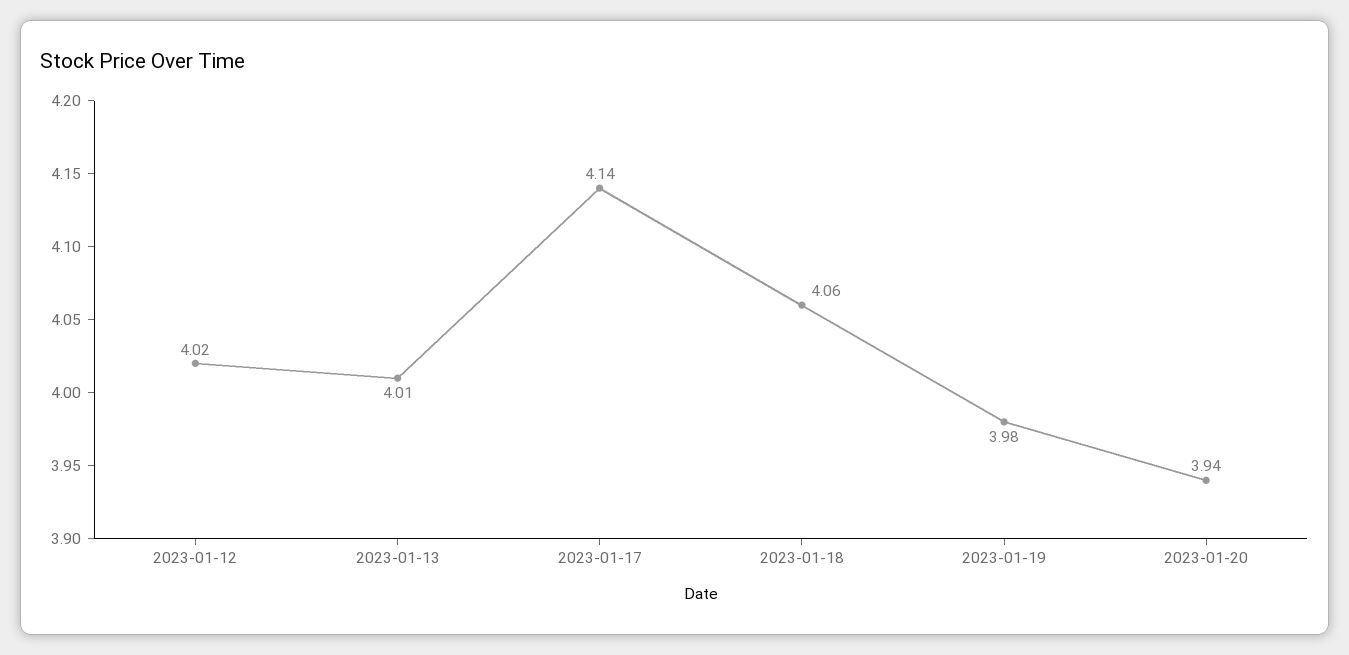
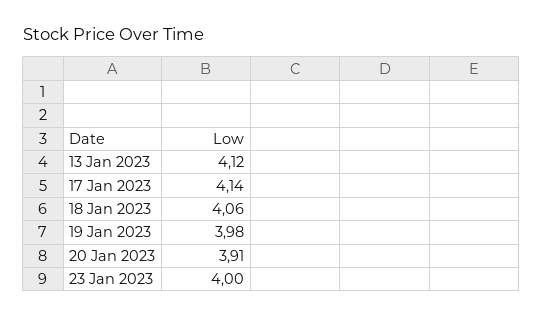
2023-01-12: 4.02 -> none
2023-01-13: 4.01 -> 4.12
2023-01-20: 3.94 -> 3.91
23 Jan 2023: none -> 4

